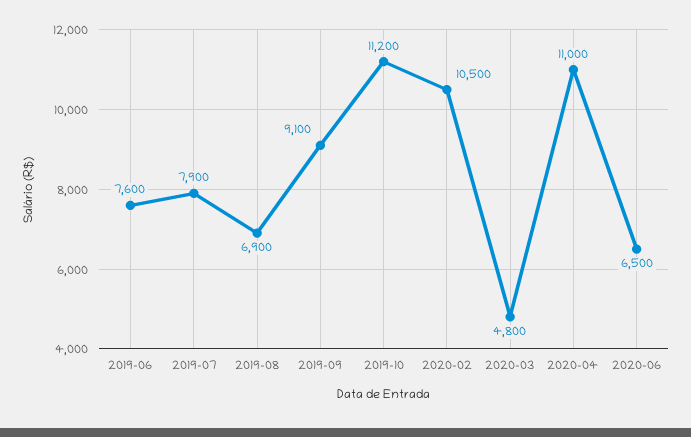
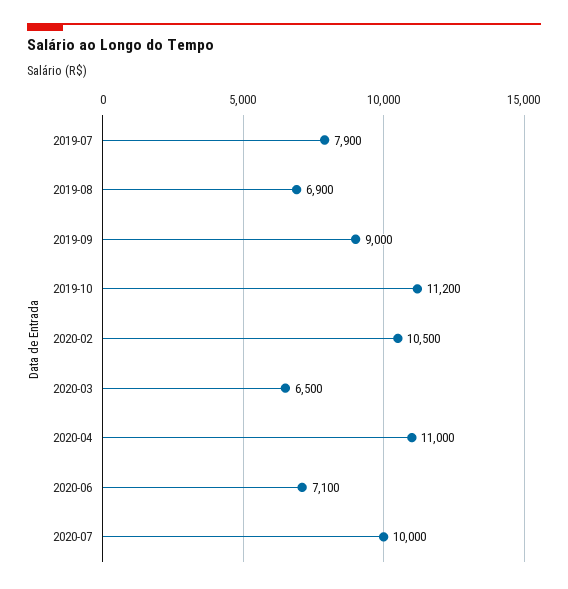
2019-06: 7600 -> none
2019-09: 9100 -> 9000
2020-03: 4800 -> 6500
2020-06: 6500 -> 7100
2020-07: none -> 10000

